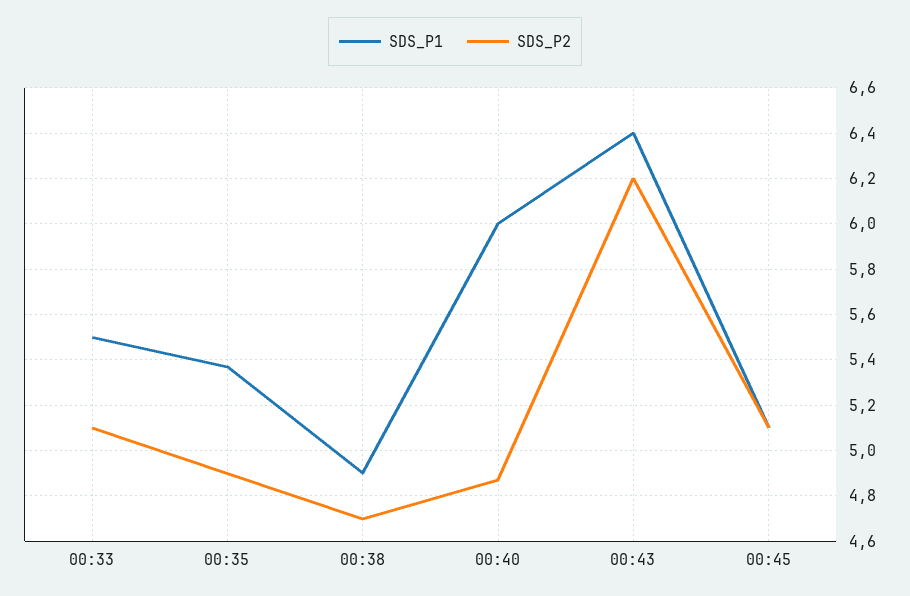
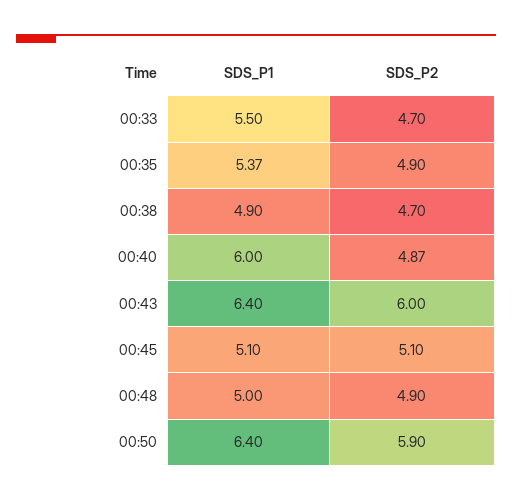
SDS_P2, 00:33: 5.1 -> 4.7
SDS_P2, 00:43: 6.2 -> 6
SDS_P1, 00:48: none -> 5
SDS_P2, 00:48: none -> 4.9
SDS_P1, 00:50: none -> 6.4
SDS_P2, 00:50: none -> 5.9

